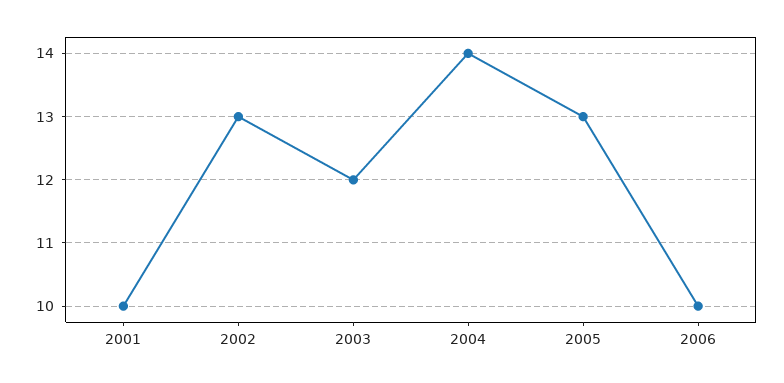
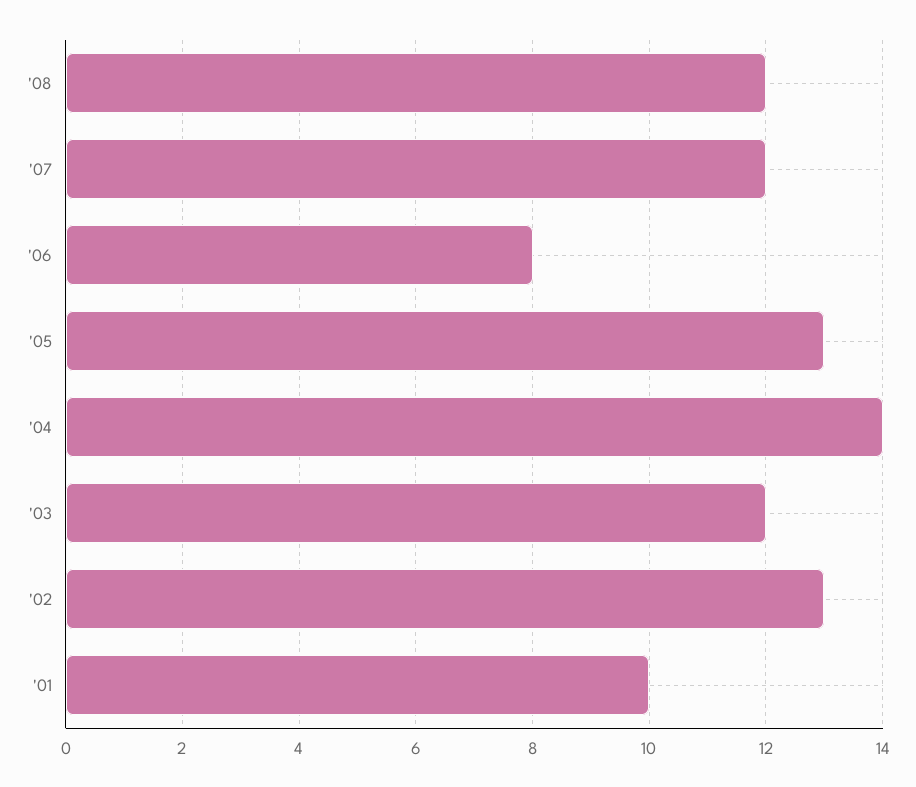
2006: 10 -> 8
'08: none -> 12
'07: none -> 12

